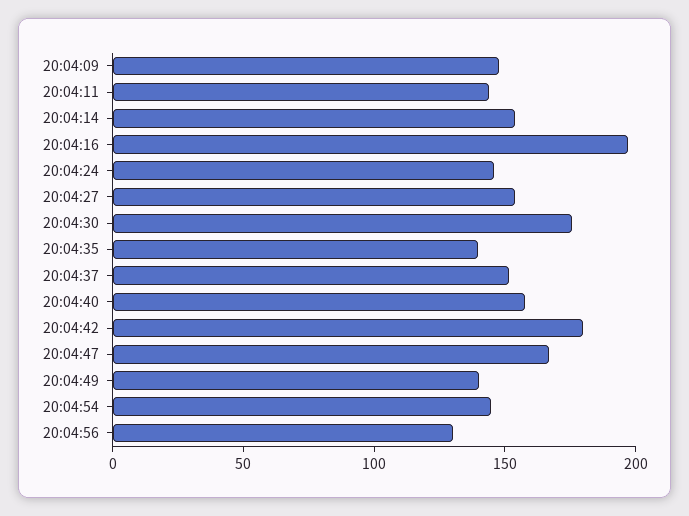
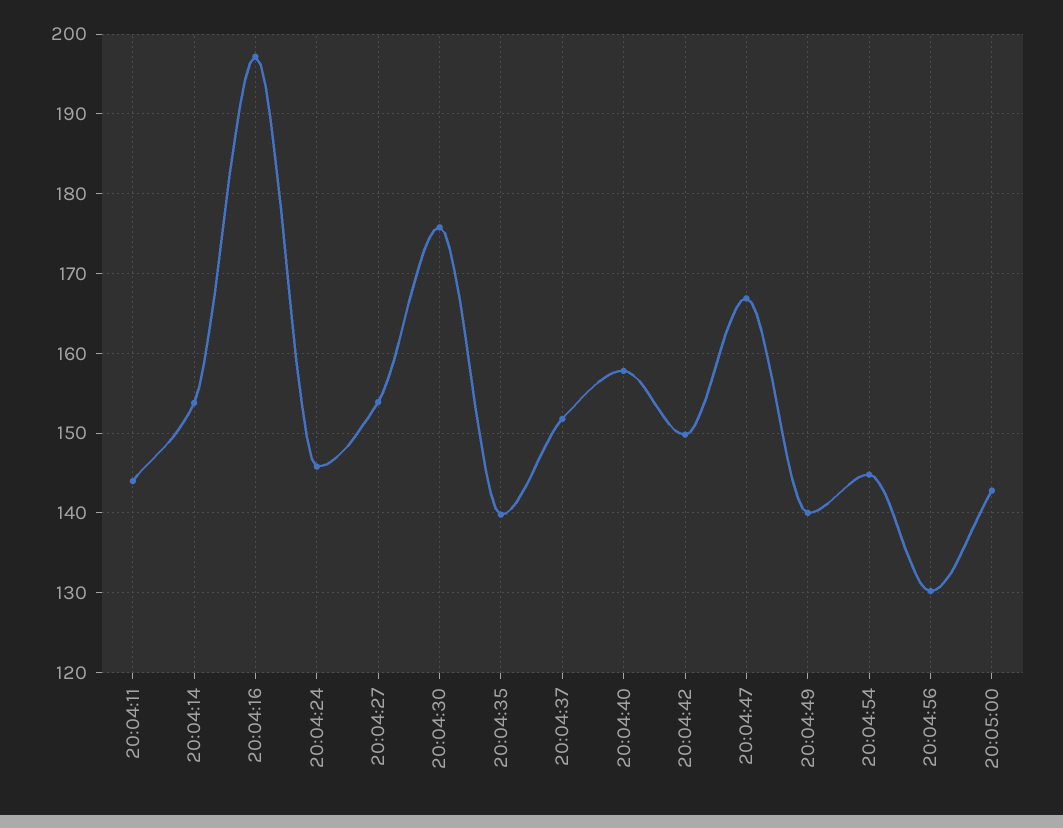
20:04:09: 150 -> none
20:04:42: 180 -> 150
20:05:00: none -> 143

